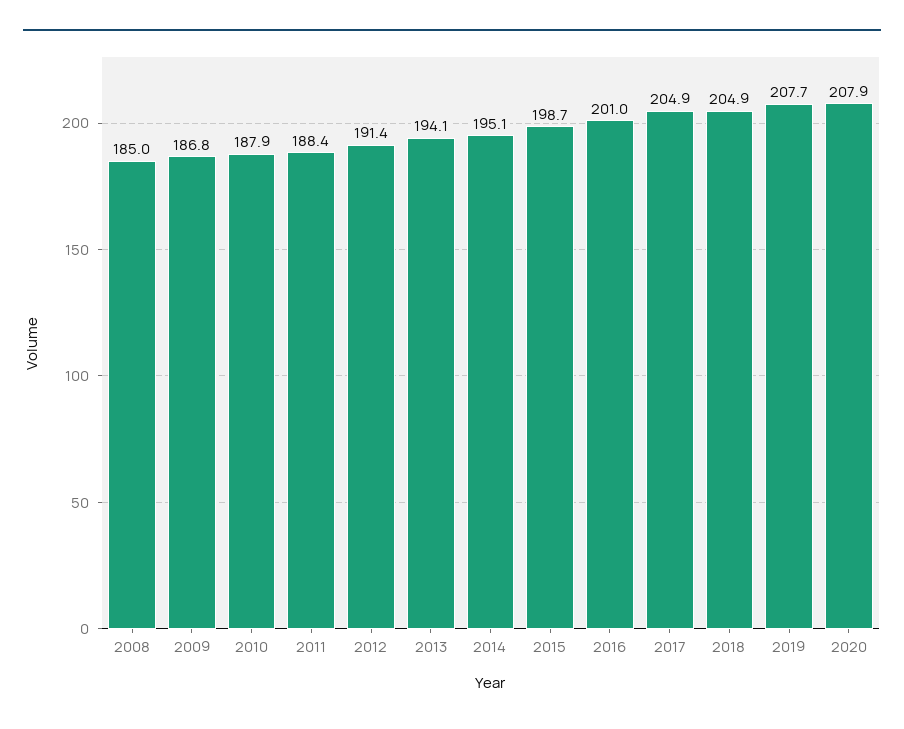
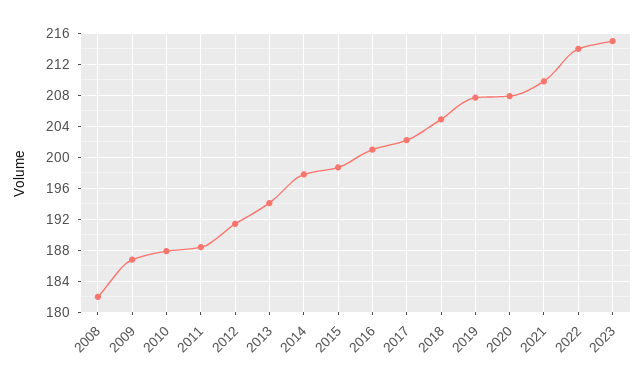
2008: 185 -> 182
2014: 195.1 -> 198
2017: 204.9 -> 202
2021: none -> 210
2022: none -> 214
2023: none -> 215

